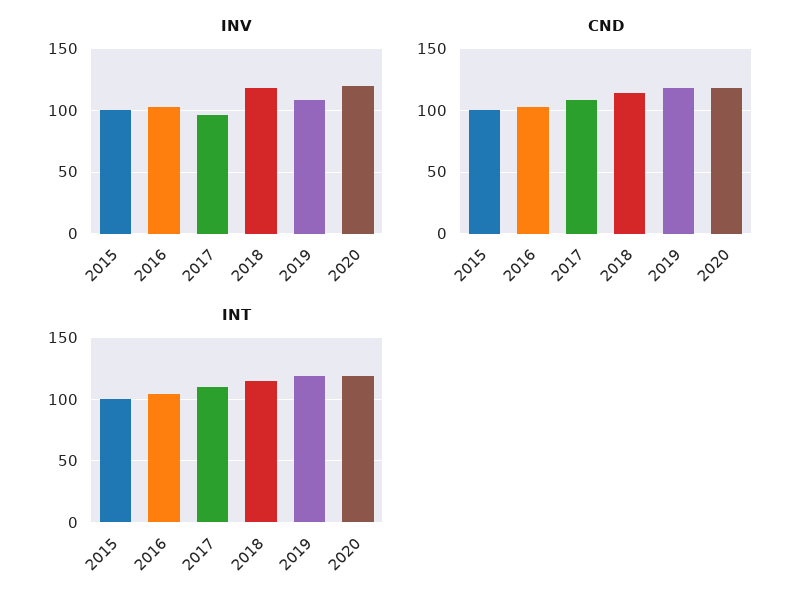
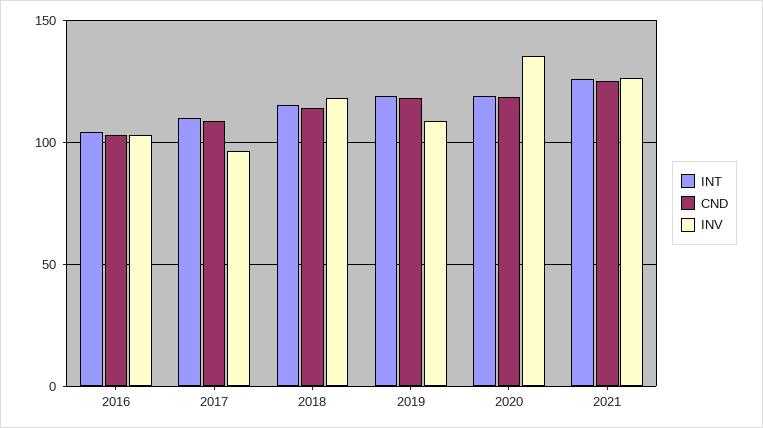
INV, 2015: 100 -> none
INV, 2020: 120 -> 135
CND, 2015: 100 -> none
INT, 2015: 100 -> none
INT, 2021: none -> 125
CND, 2021: none -> 125
INV, 2021: none -> 125

